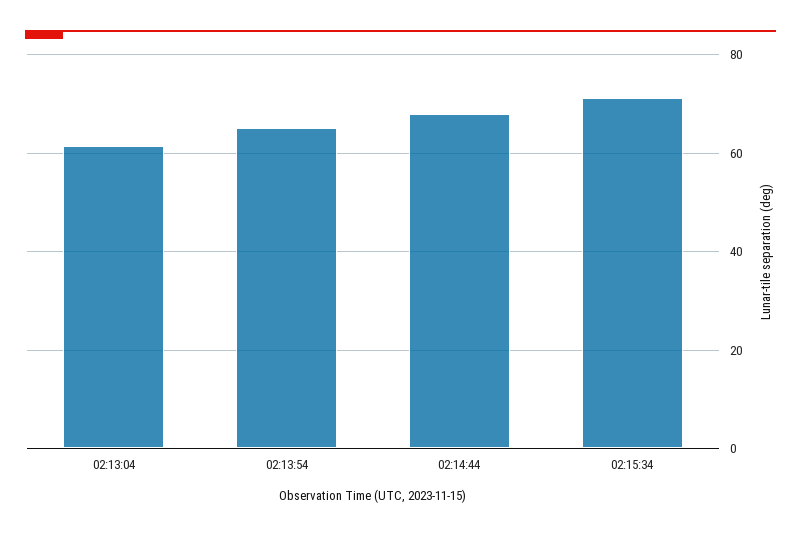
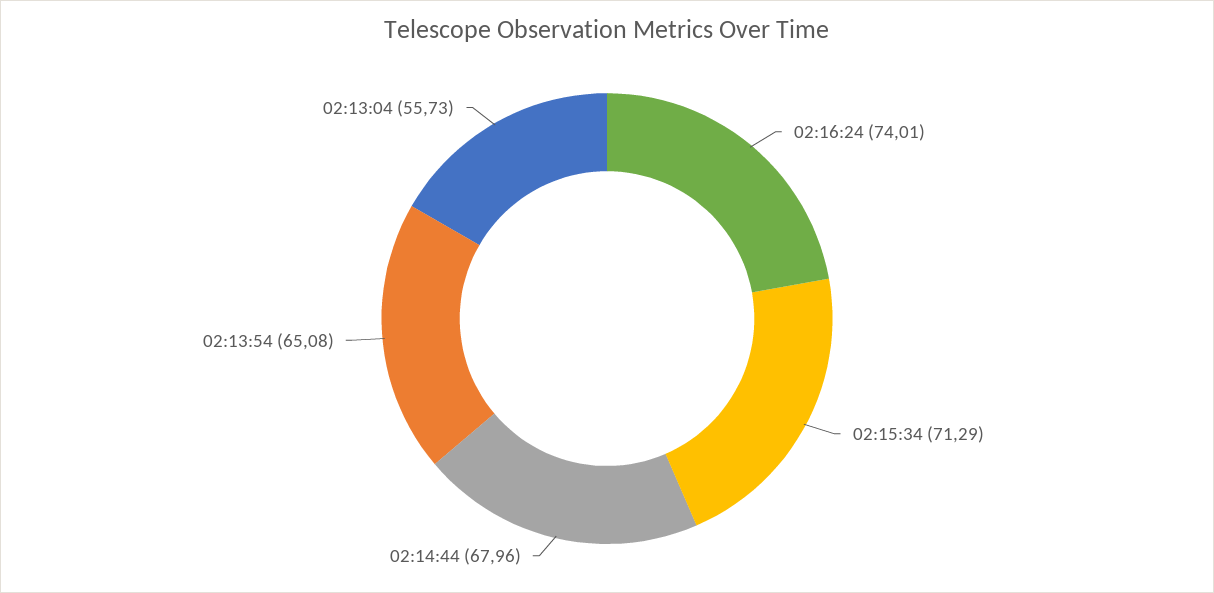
02:13:04: 62 -> 55.73
02:16:24: none -> 74.01

